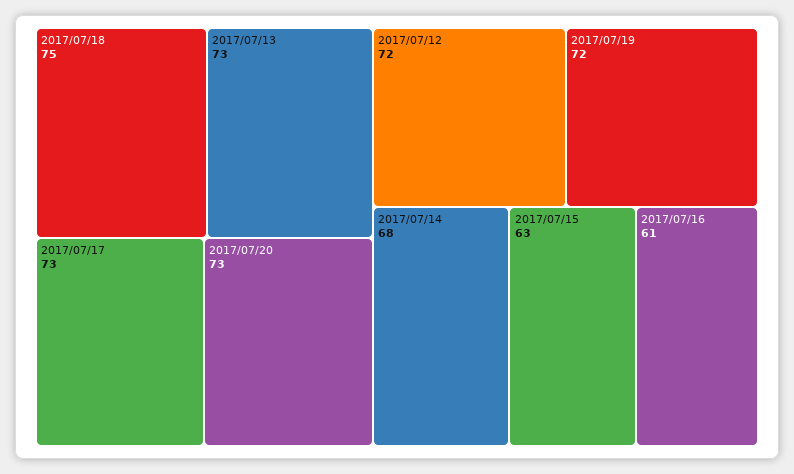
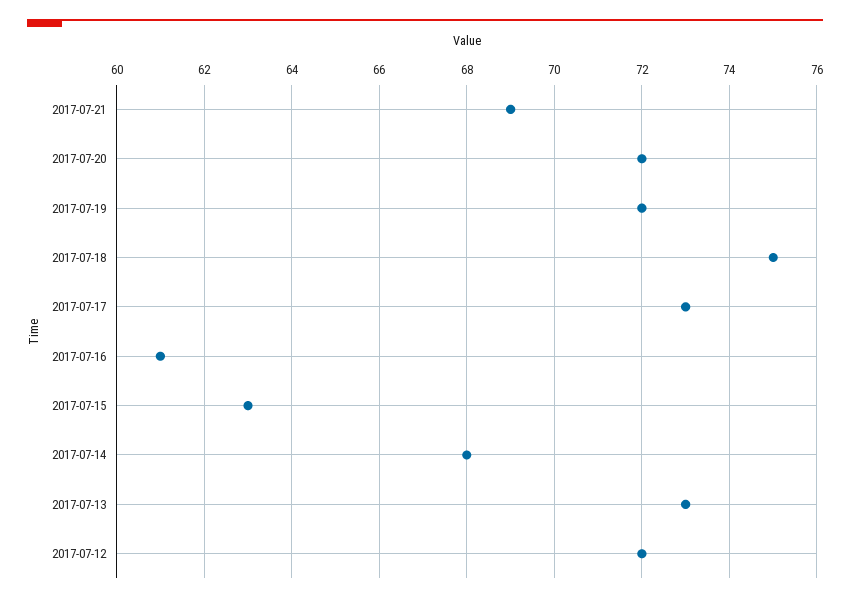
2017/07/20: 73 -> 72
2017-07-21: none -> 69

